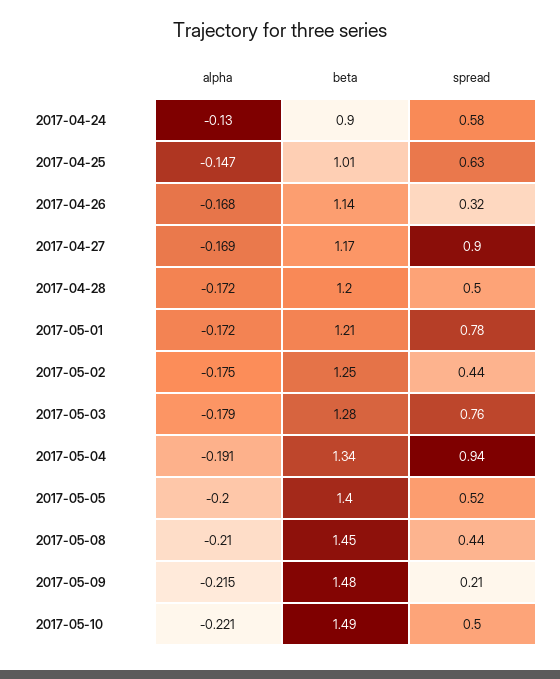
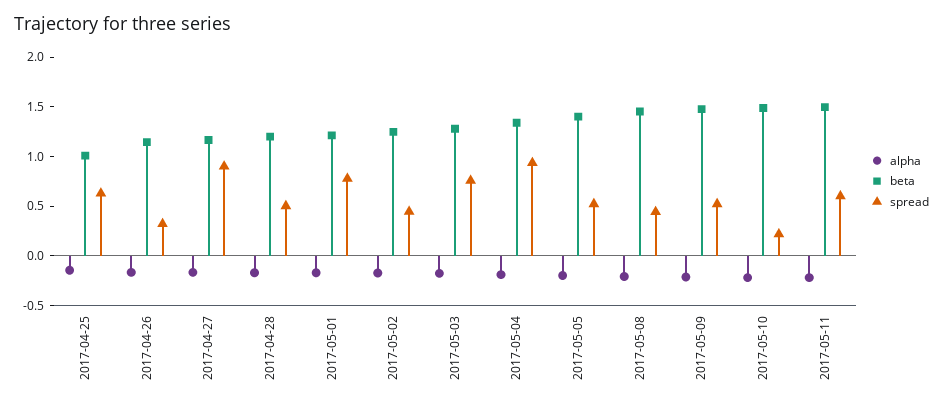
alpha, 2017-04-24: -0.13 -> none
beta, 2017-04-24: 0.9 -> none
spread, 2017-04-24: 0.58 -> none
spread, 2017-05-09: 0.21 -> 0.5
spread, 2017-05-10: 0.5 -> 0.2
alpha, 2017-05-11: none -> -0.2
beta, 2017-05-11: none -> 1.5
spread, 2017-05-11: none -> 0.6

